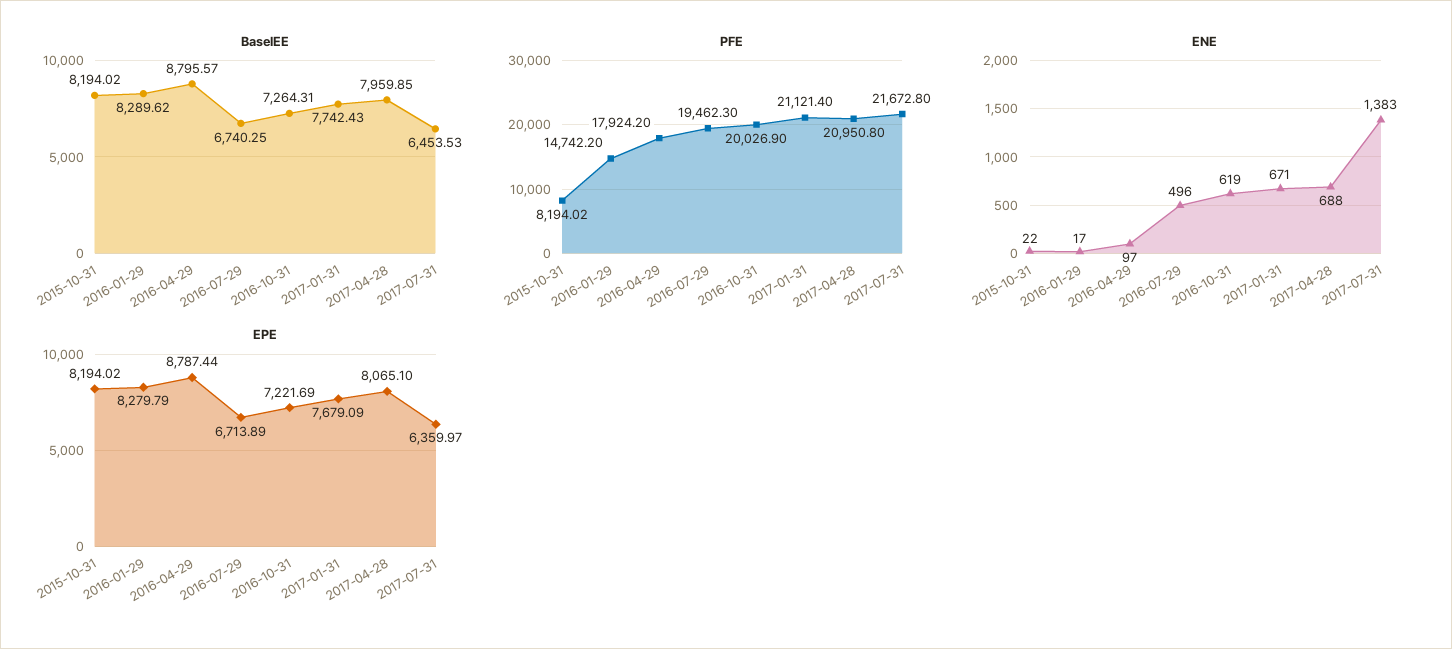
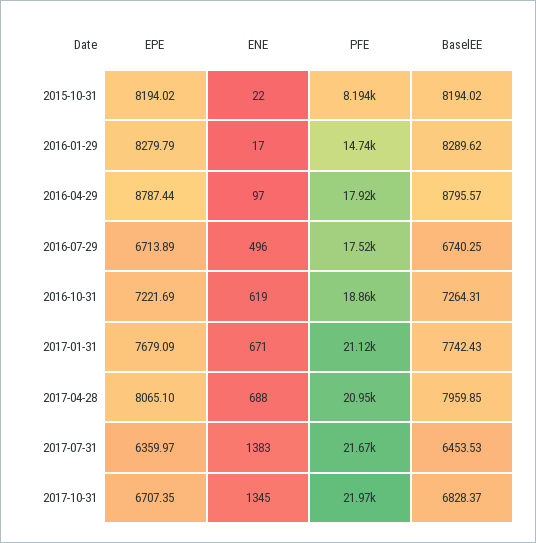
PFE, 2016-07-29: 19462.3 -> 17520
PFE, 2016-10-31: 20026.9 -> 18860
EPE, 2017-10-31: none -> 6707.35
ENE, 2017-10-31: none -> 1345
PFE, 2017-10-31: none -> 21970
BaselEE, 2017-10-31: none -> 6828.37

